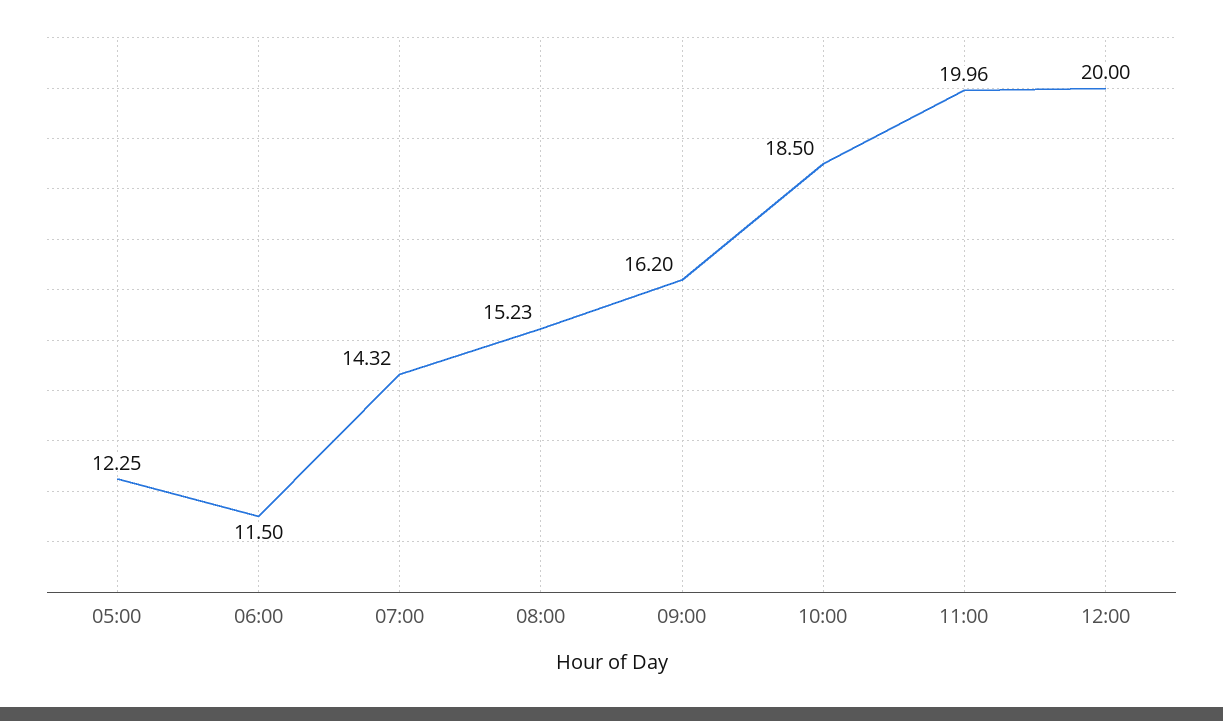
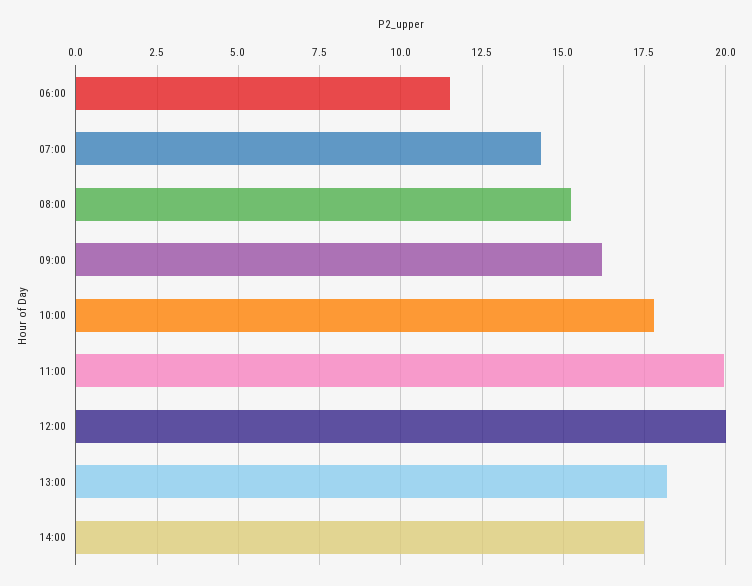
05:00: 12.25 -> none
10:00: 18.5 -> 17.75
13:00: none -> 18.25
14:00: none -> 17.5

